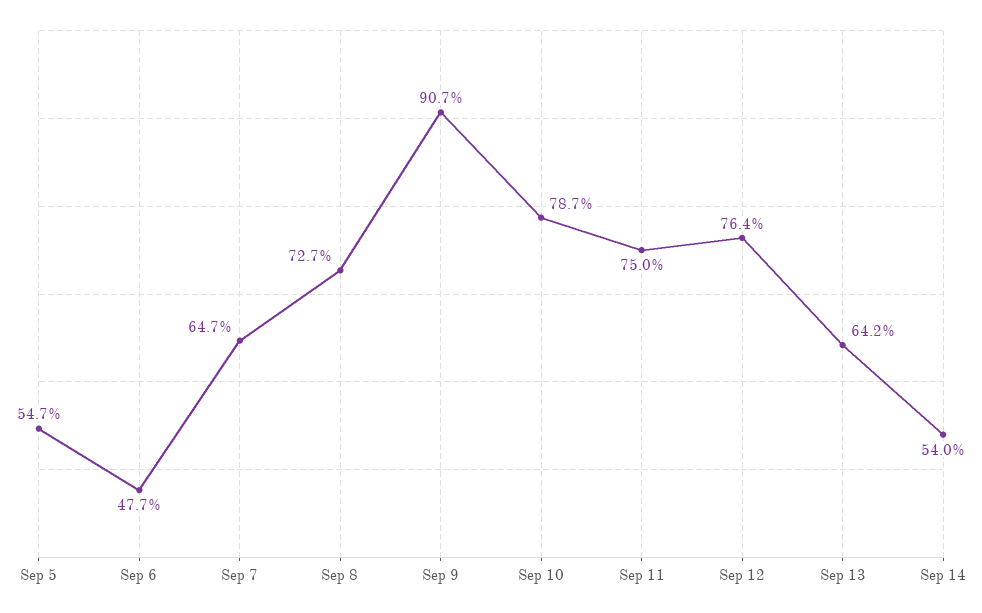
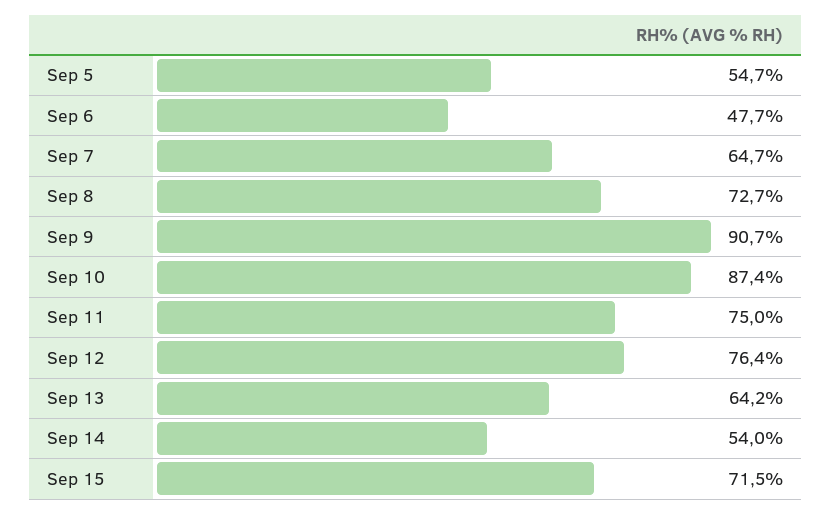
Sep 10: 78.7 -> 87.4
Sep 15: none -> 71.5

